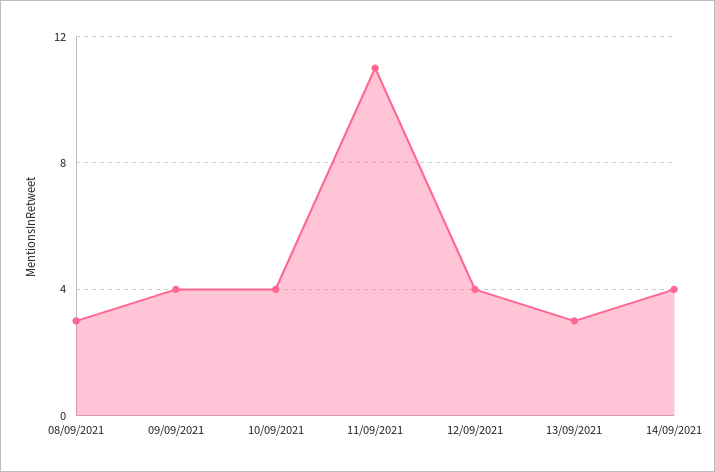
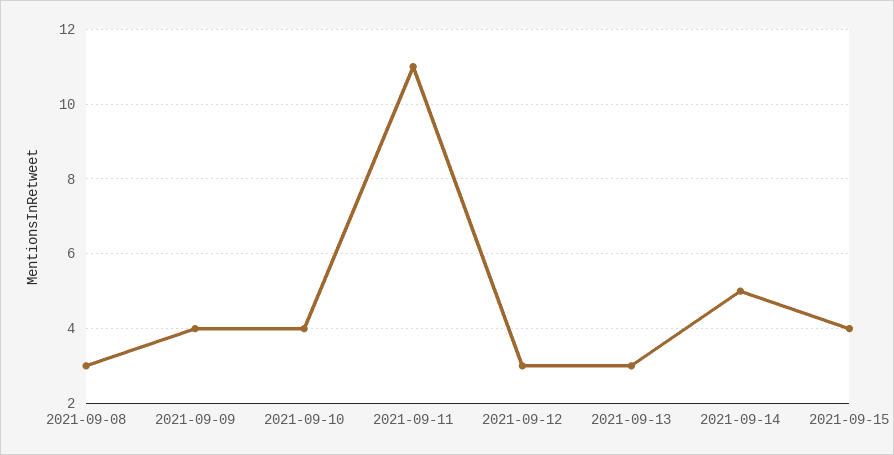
12/09/2021: 4 -> 3
14/09/2021: 4 -> 5
2021-09-15: none -> 4

